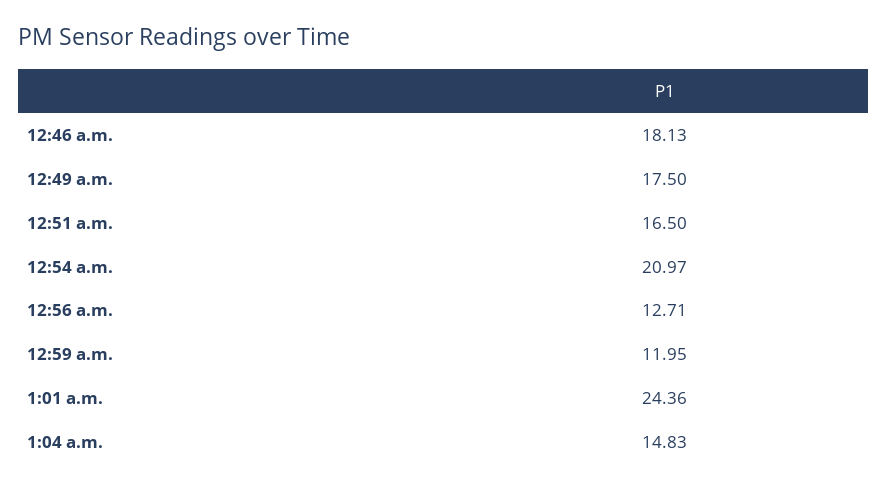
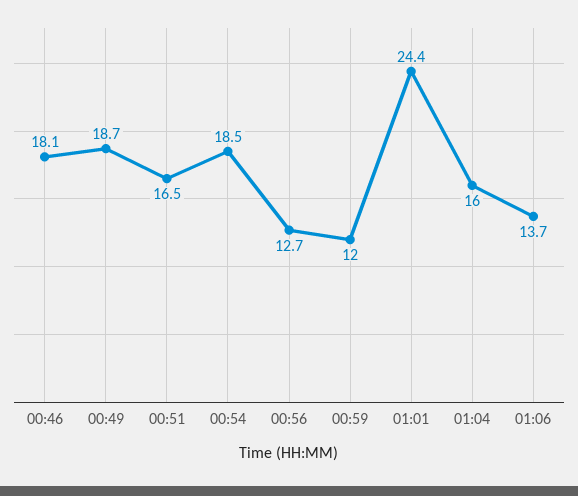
12:49 a.m.: 17.5 -> 18.7
12:54 a.m.: 20.97 -> 18.5
1:04 a.m.: 14.83 -> 16
01:06: none -> 13.7

